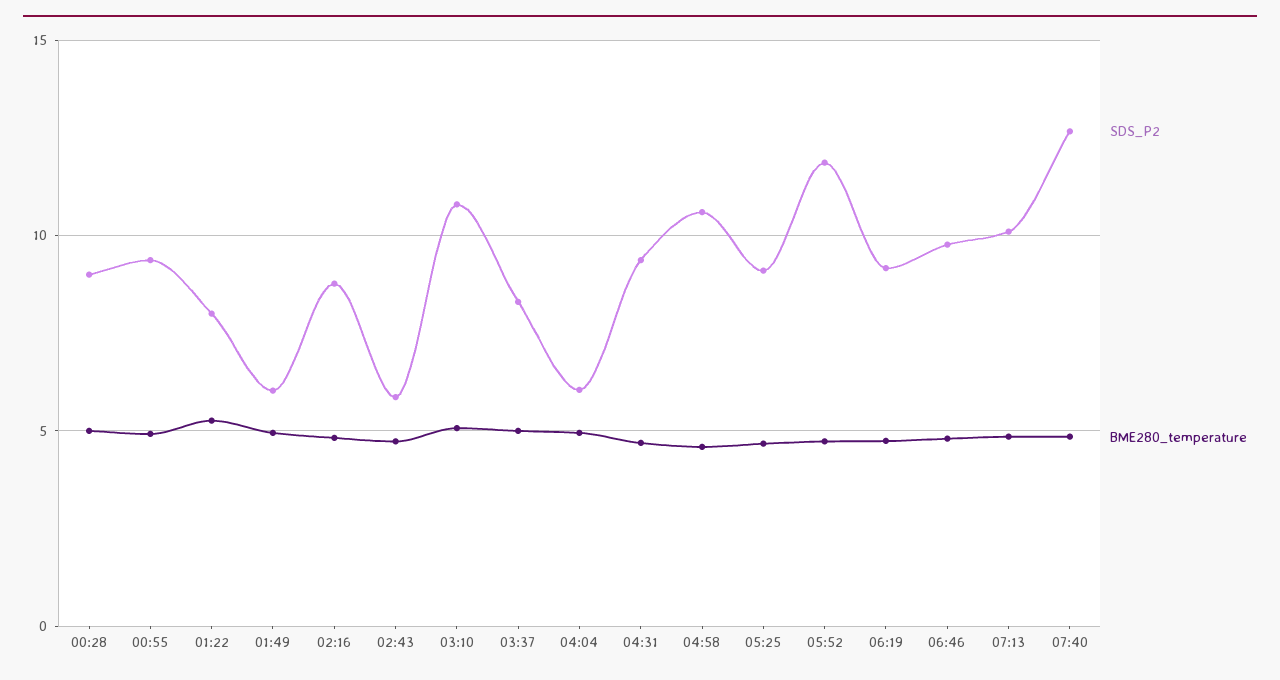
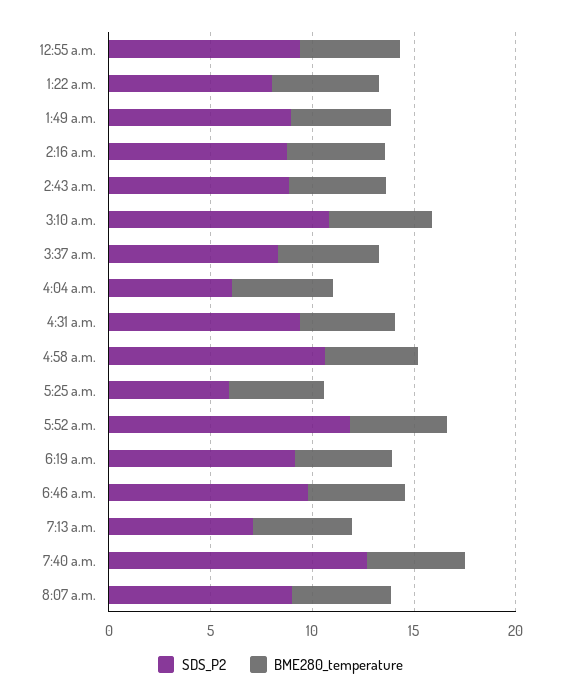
SDS_P2, 00:28: 9 -> none
BME280_temperature, 00:28: 5 -> none
SDS_P2, 01:49: 6 -> 9
SDS_P2, 02:43: 6 -> 9
SDS_P2, 05:25: 9 -> 6
SDS_P2, 07:13: 10 -> 7
SDS_P2, 8:07 a.m.: none -> 9
BME280_temperature, 8:07 a.m.: none -> 5

